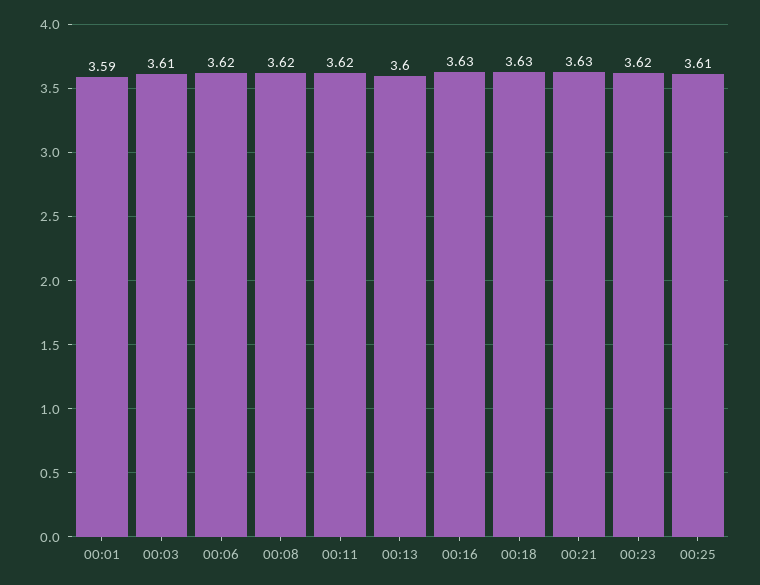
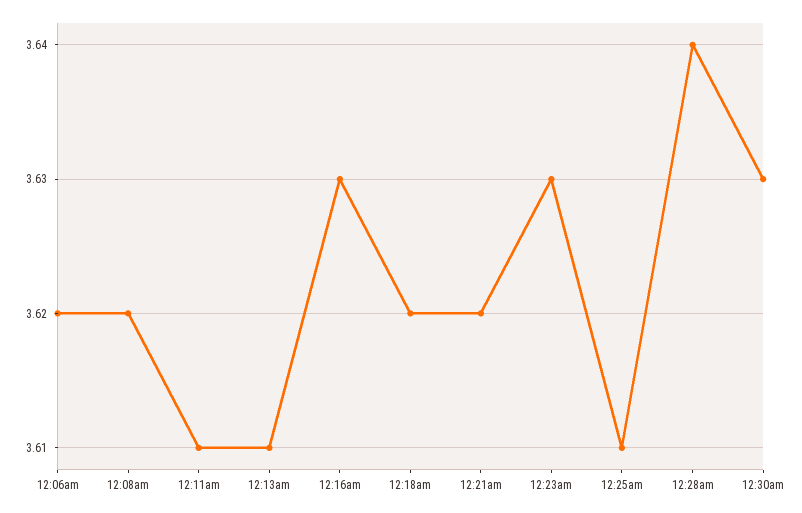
00:01: 3.59 -> none
00:03: 3.61 -> none
00:11: 3.62 -> 3.61
00:13: 3.6 -> 3.61
00:18: 3.63 -> 3.62
00:21: 3.63 -> 3.62
00:23: 3.62 -> 3.63
12:28am: none -> 3.64
12:30am: none -> 3.63

